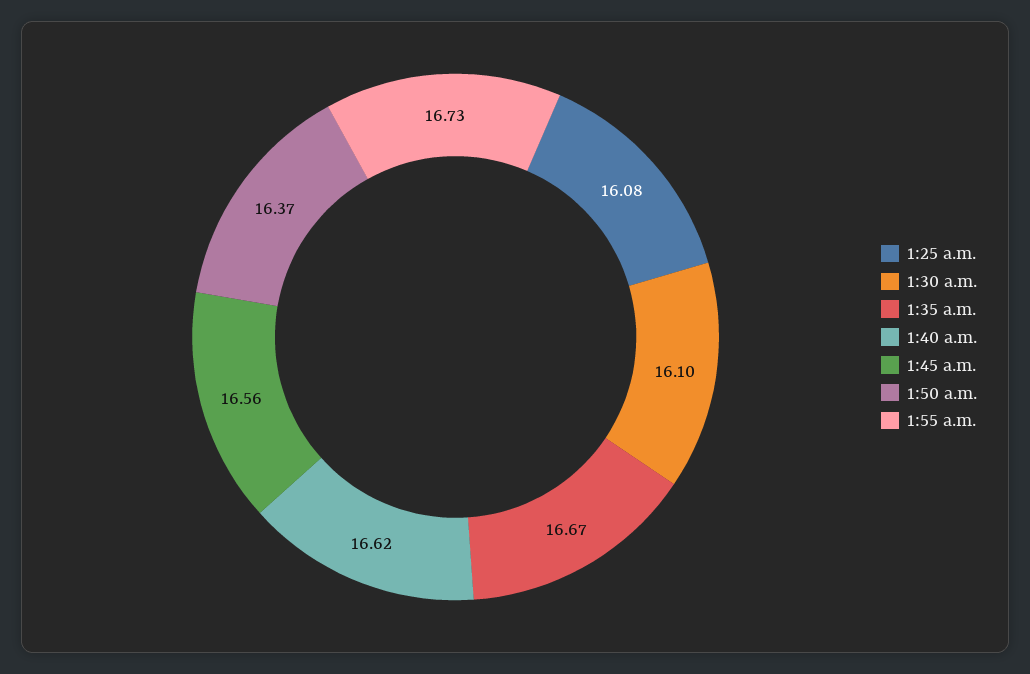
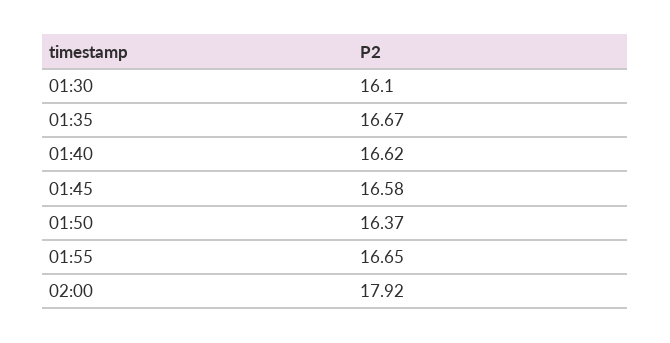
1:25 a.m.: 16.08 -> none
1:45 a.m.: 16.56 -> 16.58
1:55 a.m.: 16.73 -> 16.65
02:00: none -> 17.92

